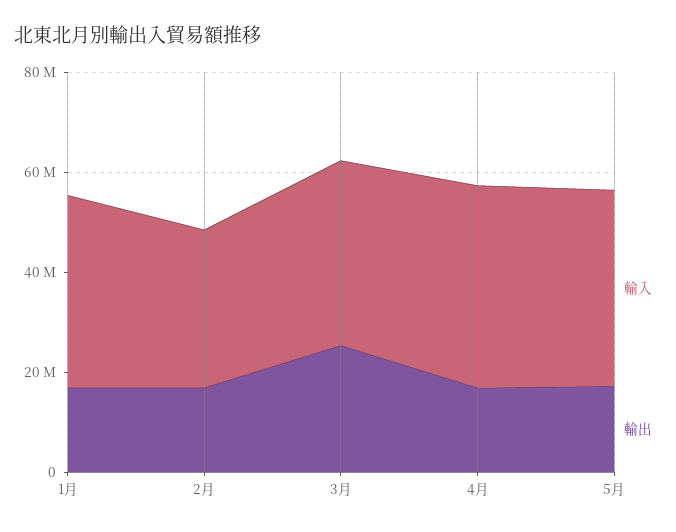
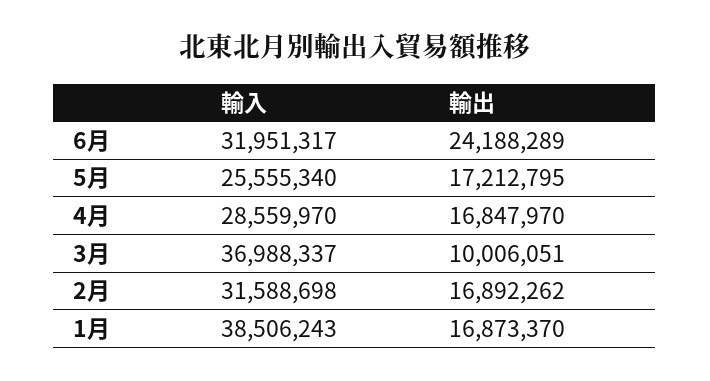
輸出, 3月: 25000000 -> 10006051
輸入, 4月: 40000000 -> 28559970
輸入, 5月: 40000000 -> 25555340
輸入, 6月: none -> 31951317
輸出, 6月: none -> 24188289

